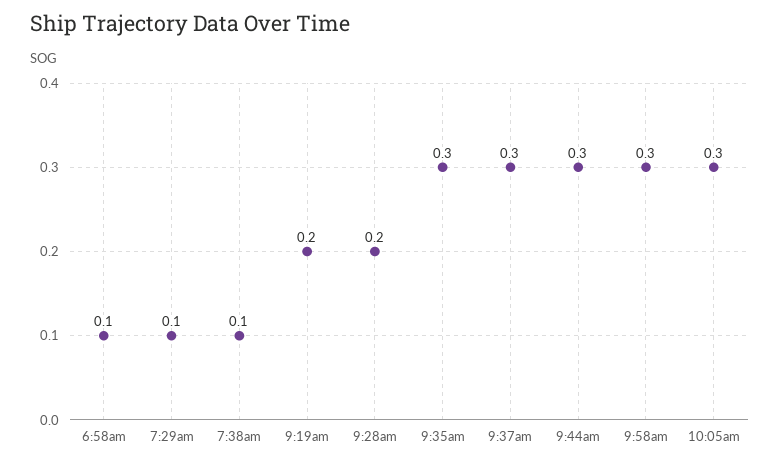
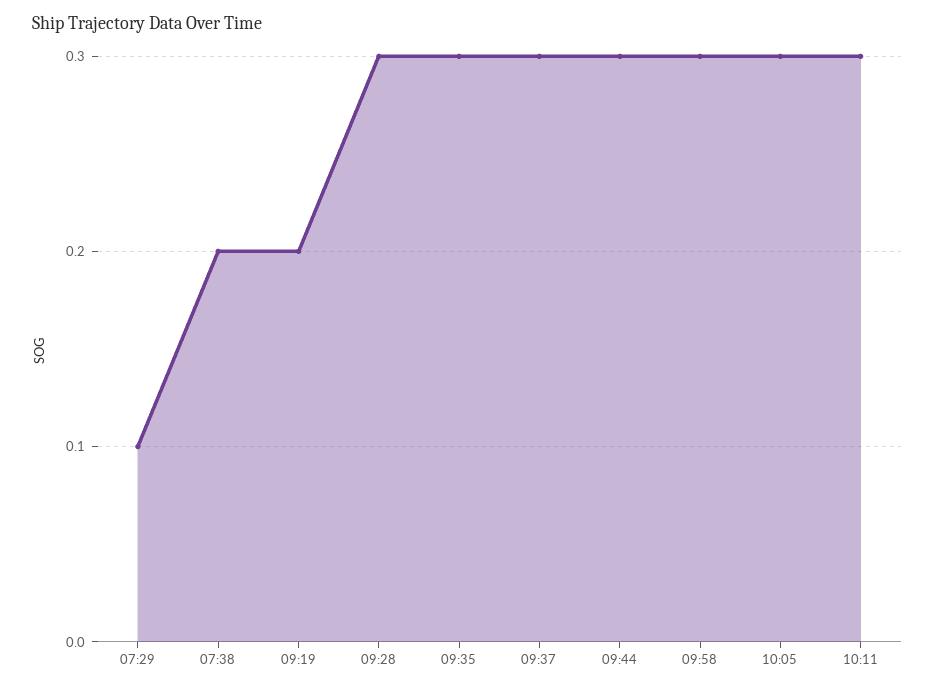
6:58am: 0.1 -> none
7:38am: 0.1 -> 0.2
9:28am: 0.2 -> 0.3
10:11: none -> 0.3

